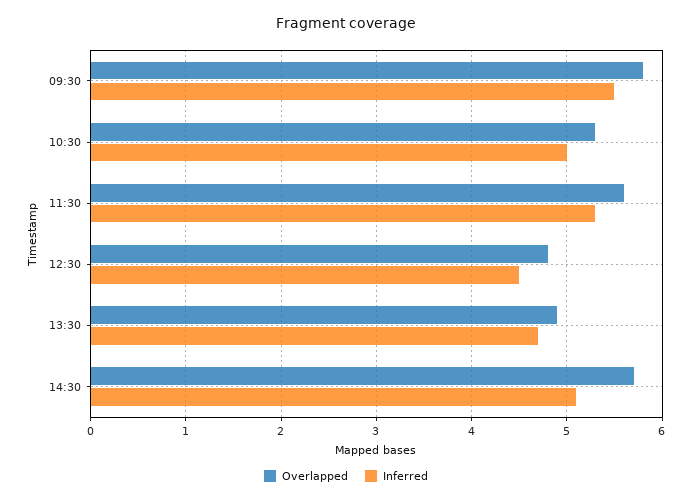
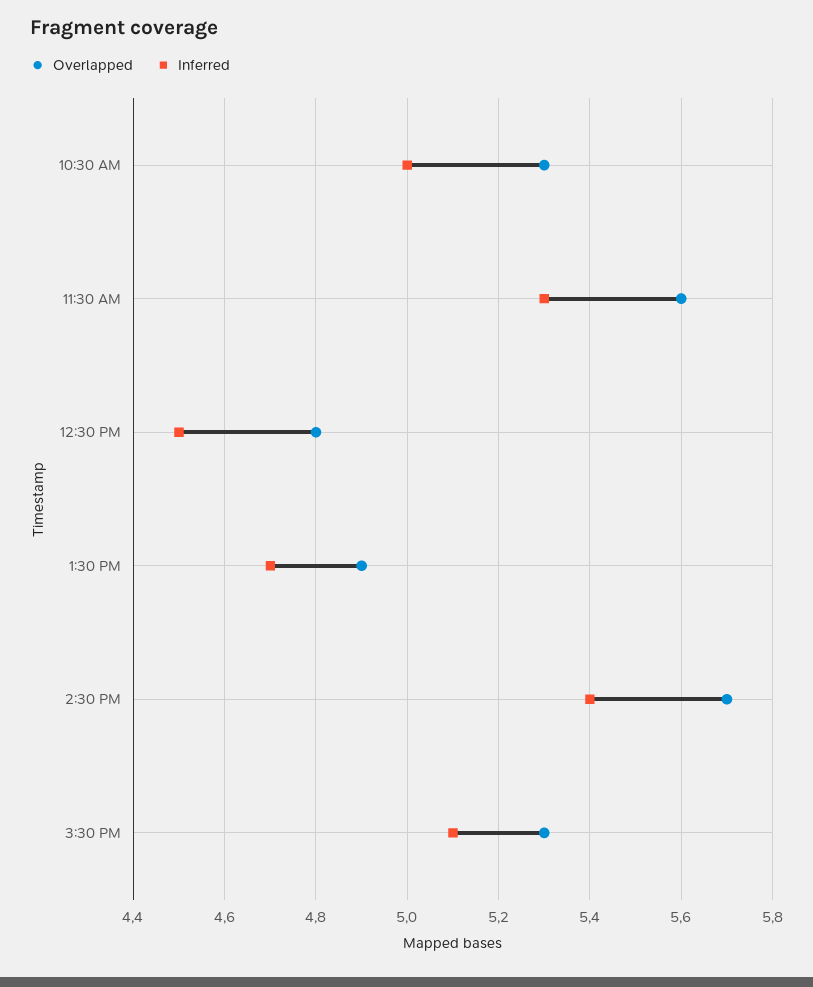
Overlapped, 09:30: 5.8 -> none
Inferred, 09:30: 5.5 -> none
Inferred, 14:30: 5.1 -> 5.4
Overlapped, 3:30 PM: none -> 5.3
Inferred, 3:30 PM: none -> 5.1

